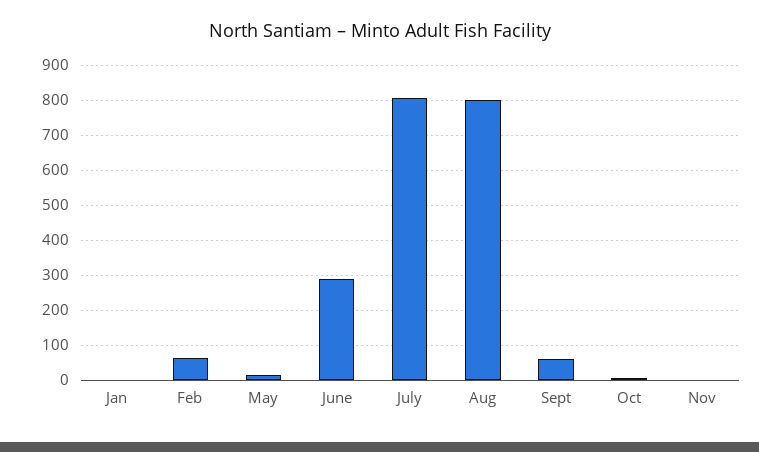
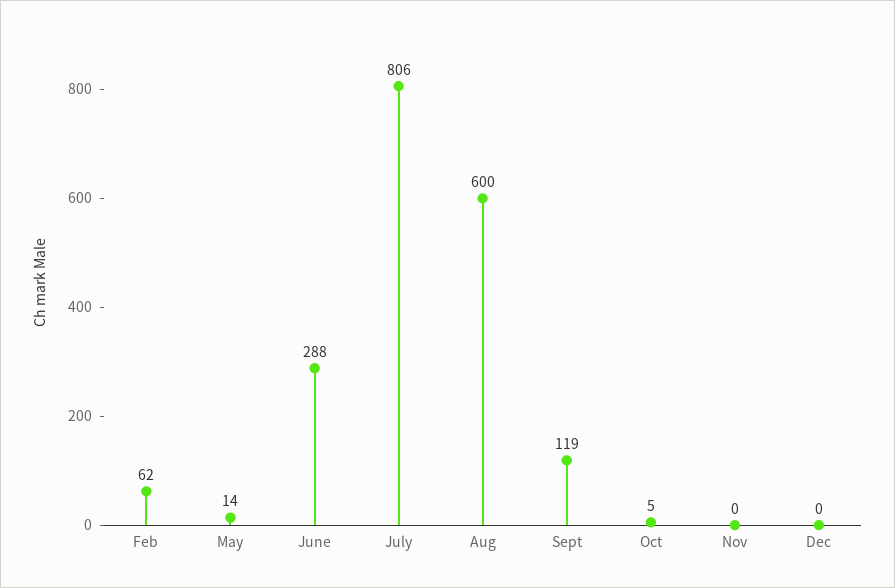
Jan: 0 -> none
Aug: 800 -> 600
Sept: 60 -> 119
Dec: none -> 0

